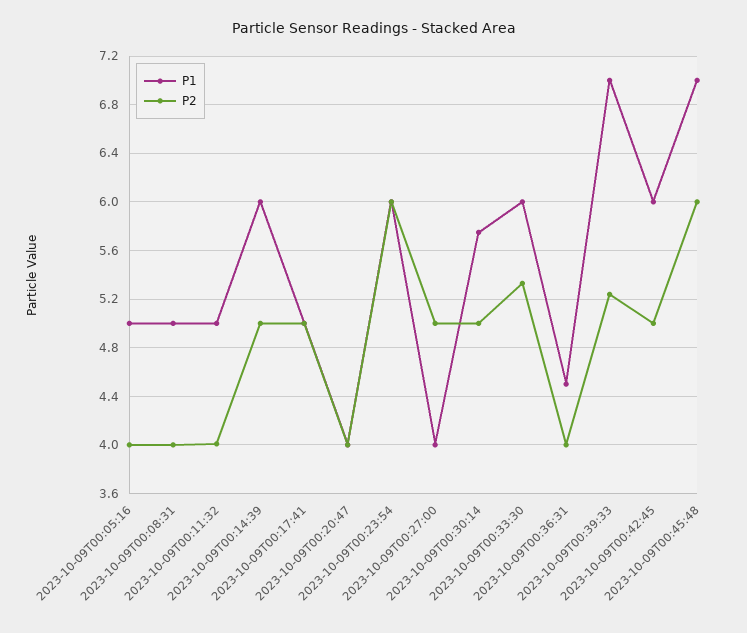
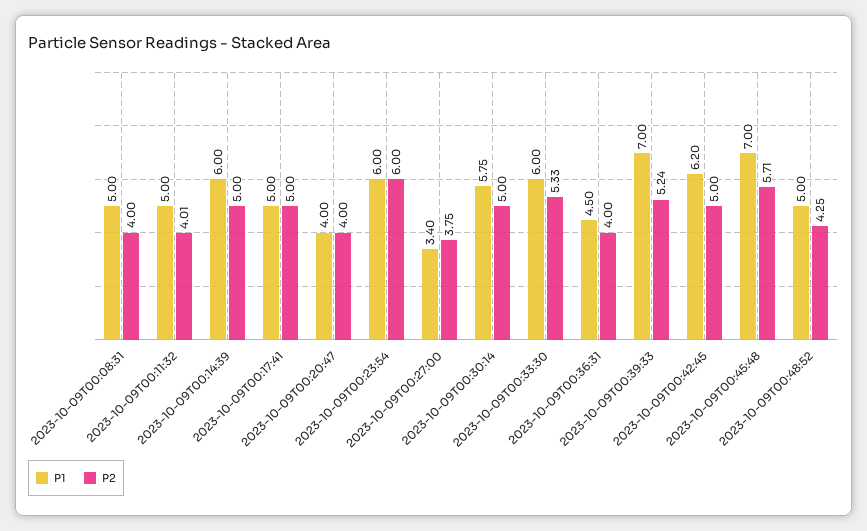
P1, 2023-10-09T00:05:16: 5 -> none
P2, 2023-10-09T00:05:16: 4 -> none
P1, 2023-10-09T00:27:00: 4 -> 3.4
P2, 2023-10-09T00:27:00: 5 -> 3.75
P1, 2023-10-09T00:42:45: 6 -> 6.2
P2, 2023-10-09T00:45:48: 6 -> 5.71
P1, 2023-10-09T00:48:52: none -> 5
P2, 2023-10-09T00:48:52: none -> 4.25

